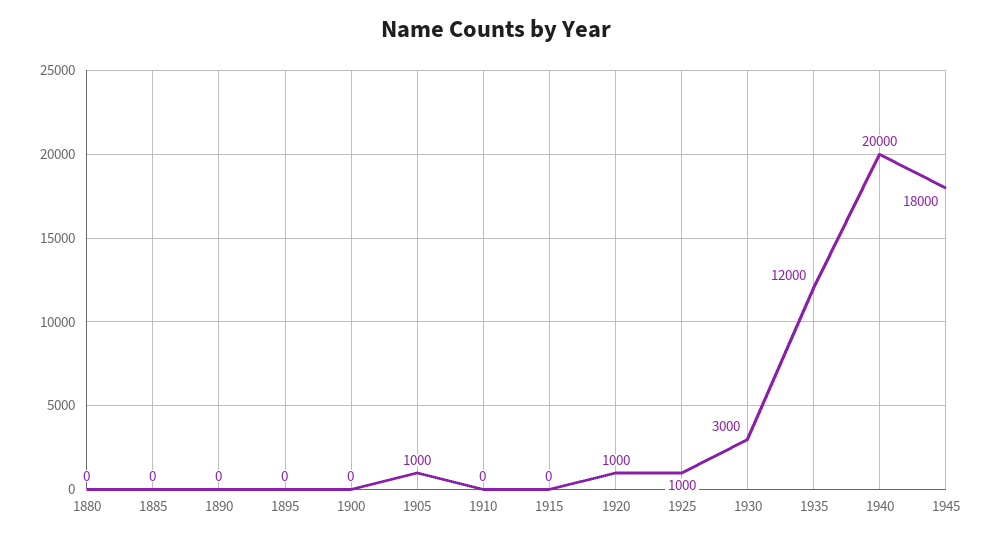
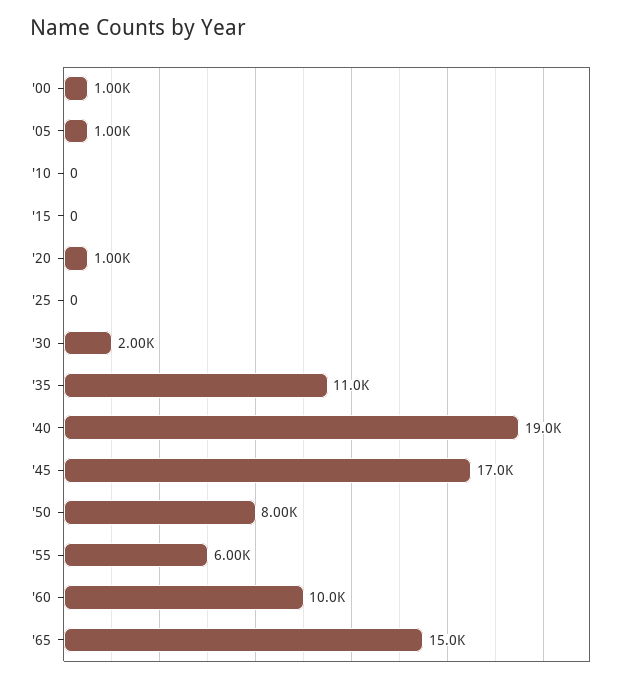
1880: 0 -> none
1885: 0 -> none
1890: 0 -> none
1895: 0 -> none
1900: 0 -> 1000
1925: 1000 -> 0
1930: 3000 -> 2000
1935: 12000 -> 11000
1940: 20000 -> 19000
1945: 18000 -> 17000
'50: none -> 8000
'55: none -> 6000
'60: none -> 10000
'65: none -> 15000

